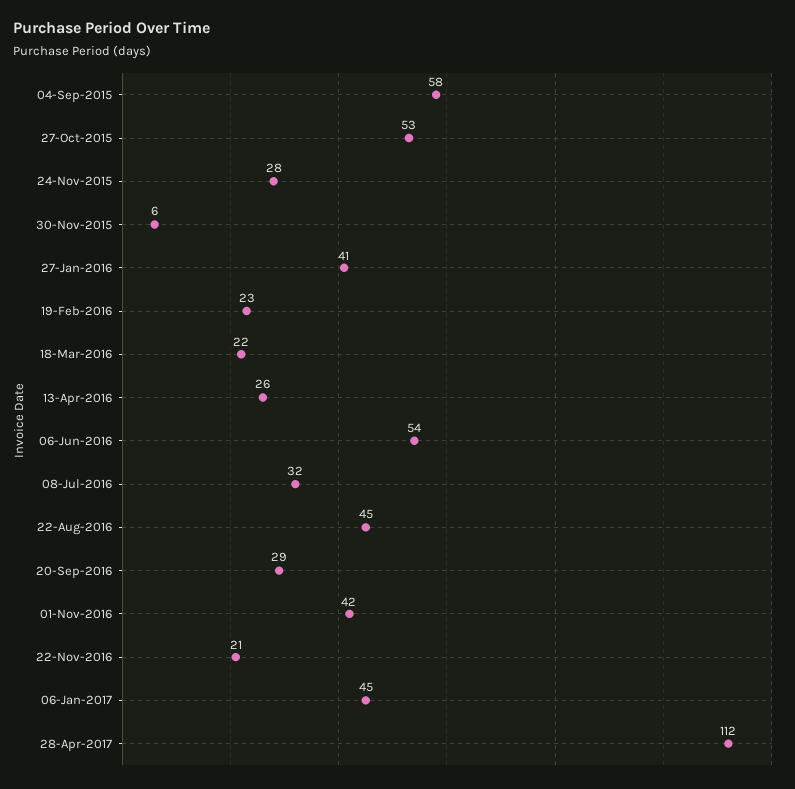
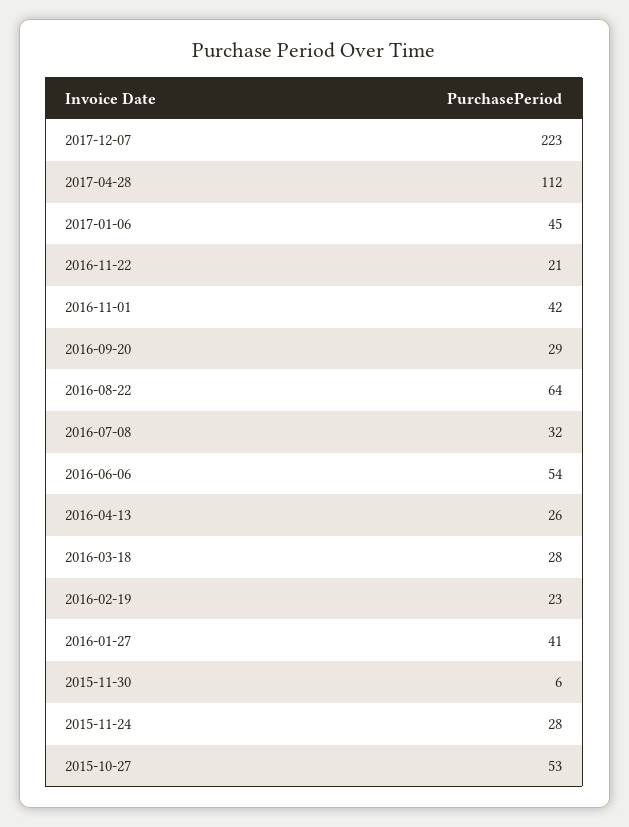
04-Sep-2015: 58 -> none
18-Mar-2016: 22 -> 28
22-Aug-2016: 45 -> 64
2017-12-07: none -> 223

